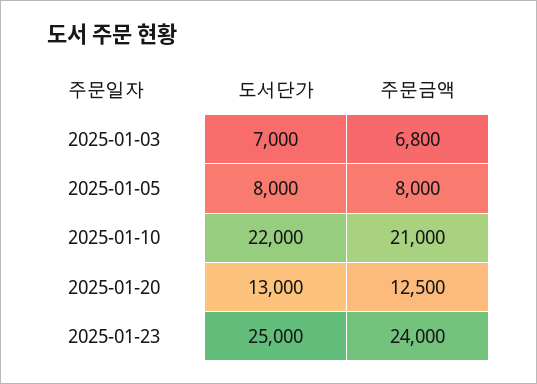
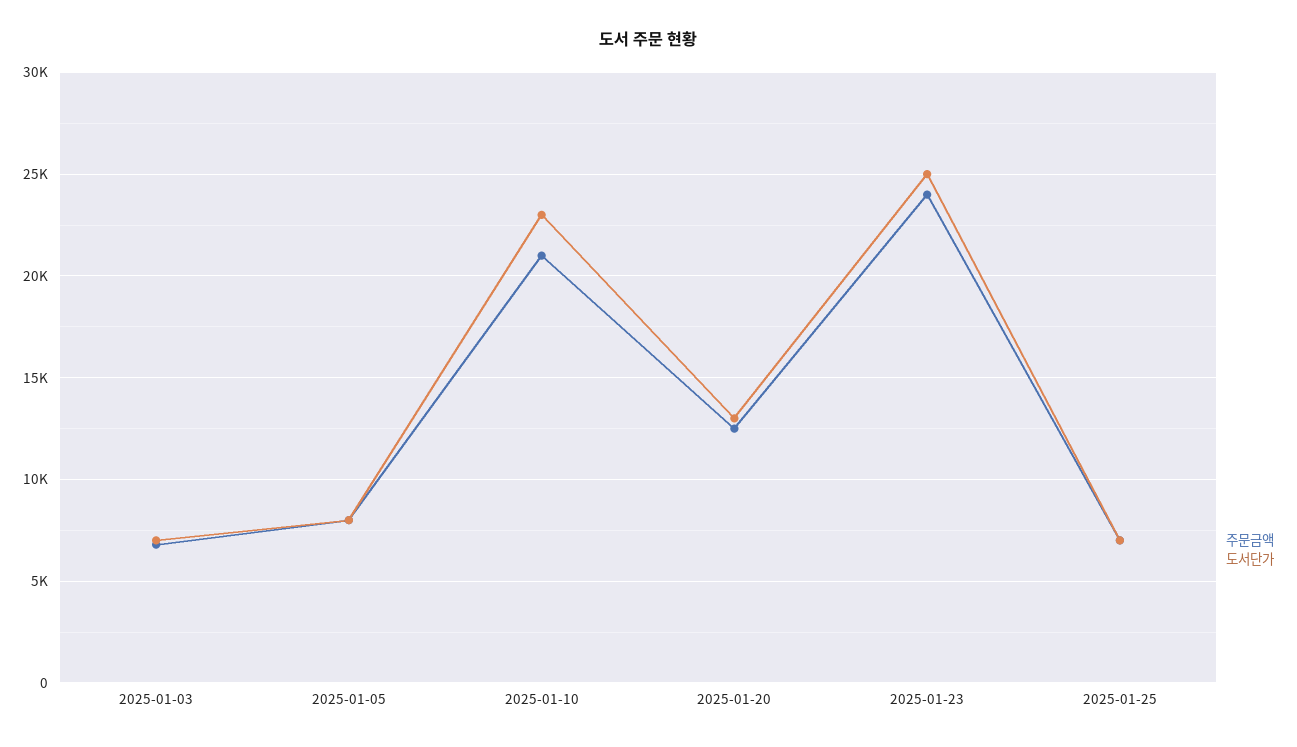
도서단가, 2025-01-10: 22000 -> 23000
주문금액, 2025-01-25: none -> 7000
도서단가, 2025-01-25: none -> 7000

